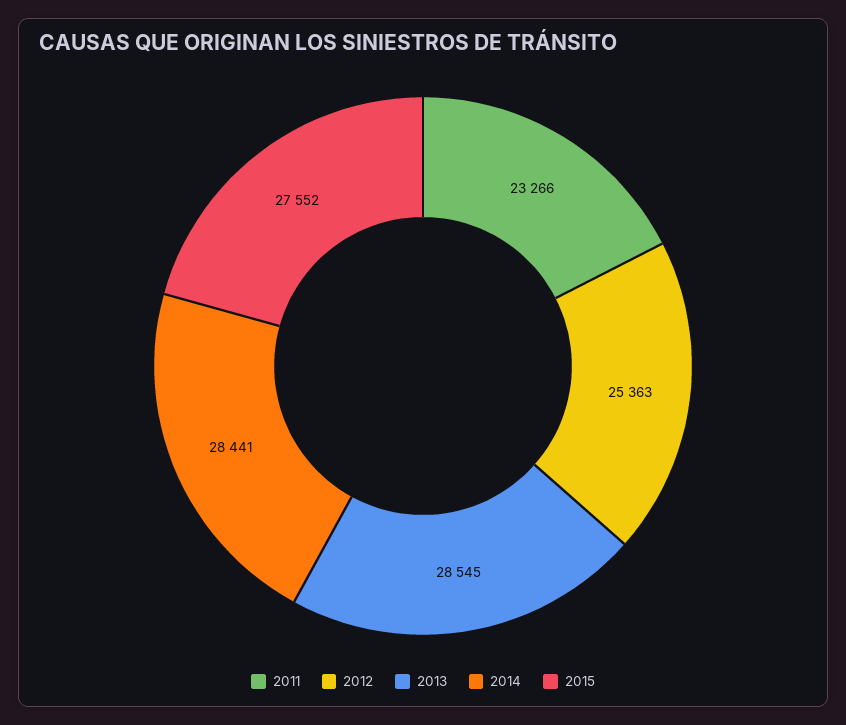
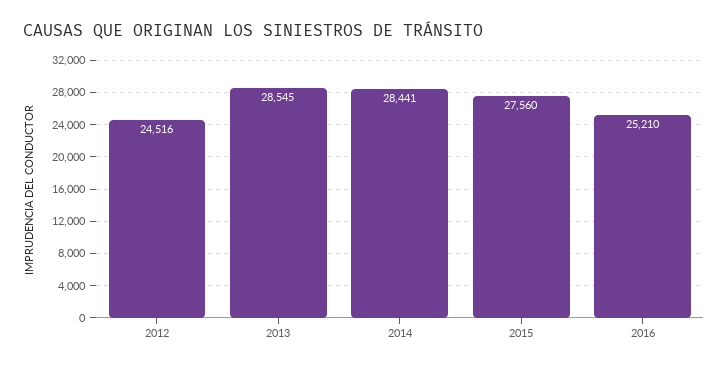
2011: 23266 -> none
2012: 25363 -> 24516
2015: 27552 -> 27560
2016: none -> 25210

